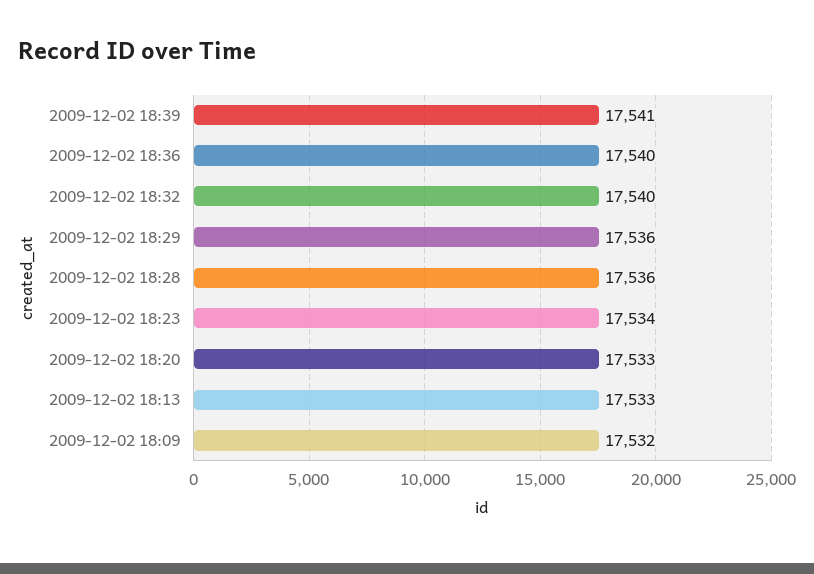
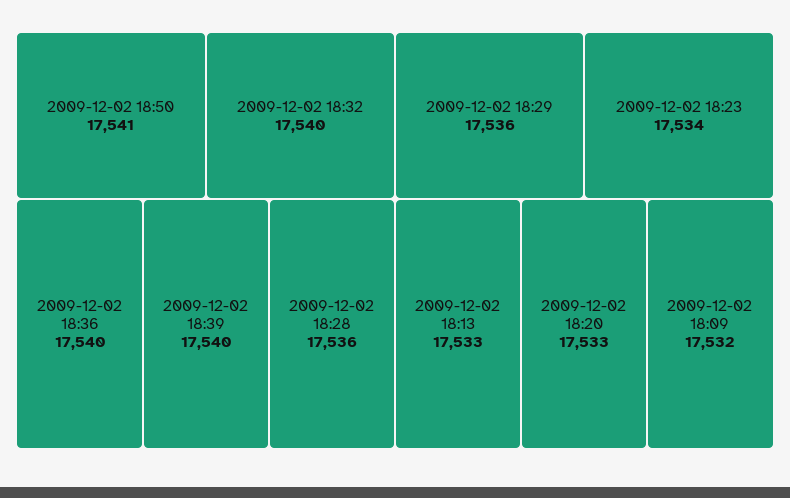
2009-12-02 18:39: 17541 -> 17540
2009-12-02 18:50: none -> 17541

